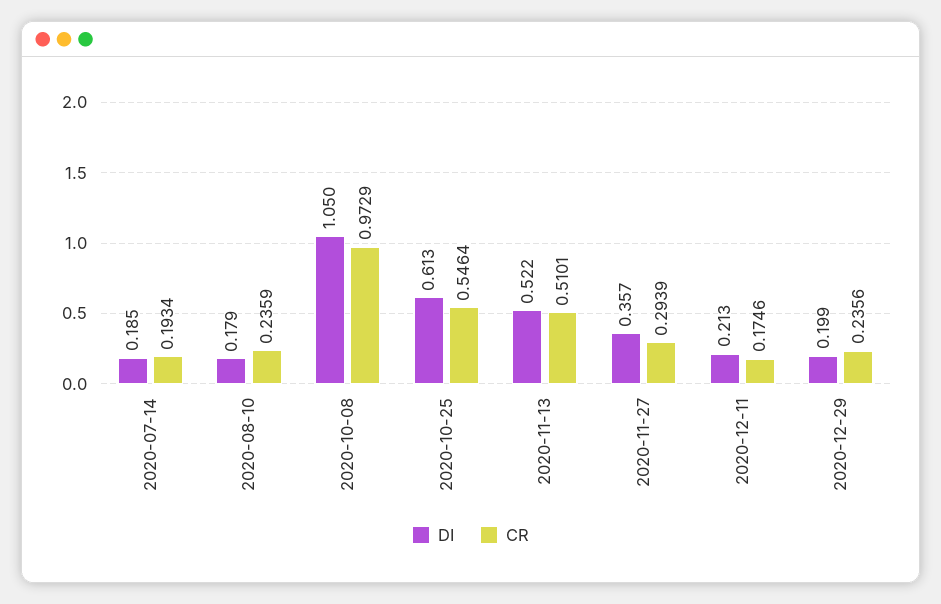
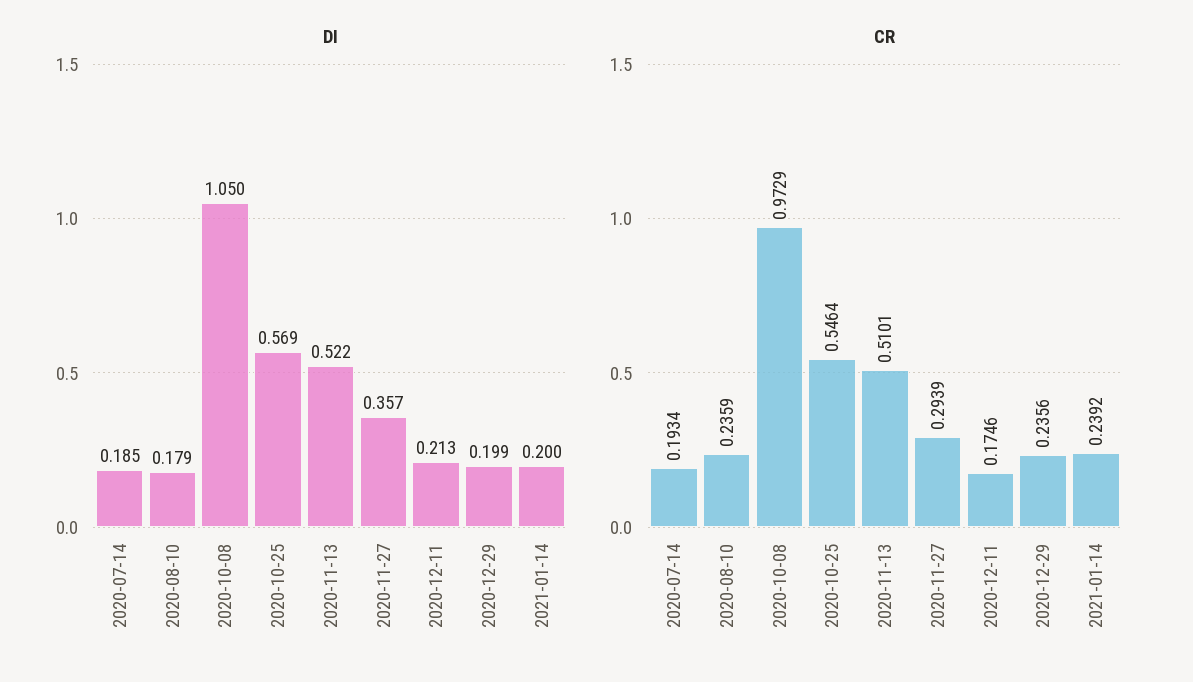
DI, 2020-10-25: 0.613 -> 0.569
DI, 2021-01-14: none -> 0.2
CR, 2021-01-14: none -> 0.2392

